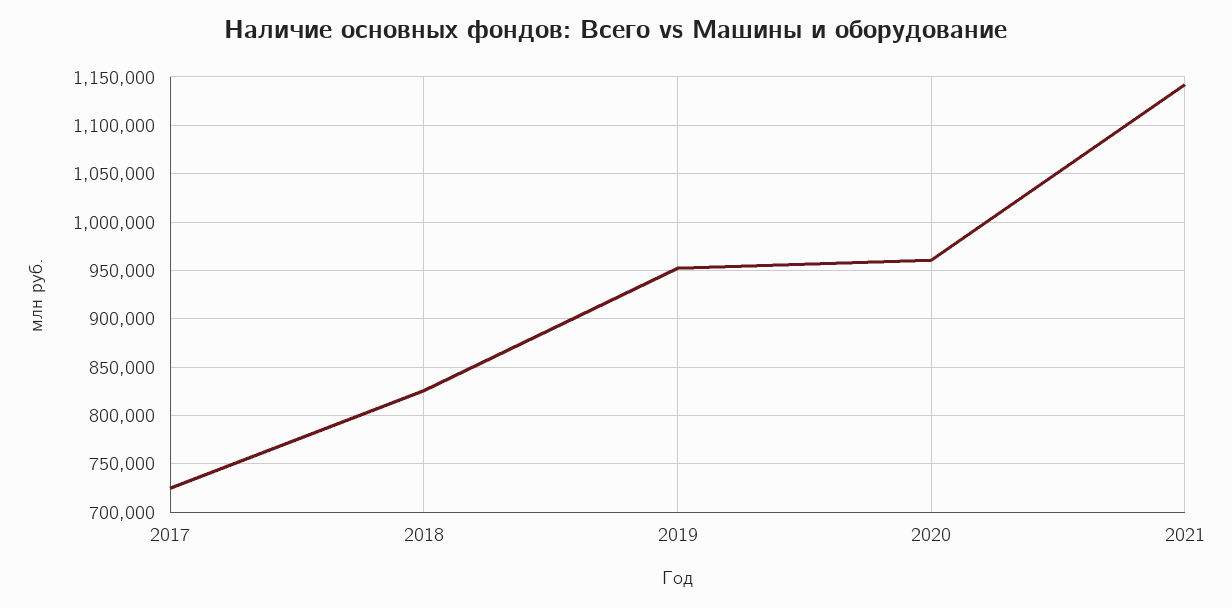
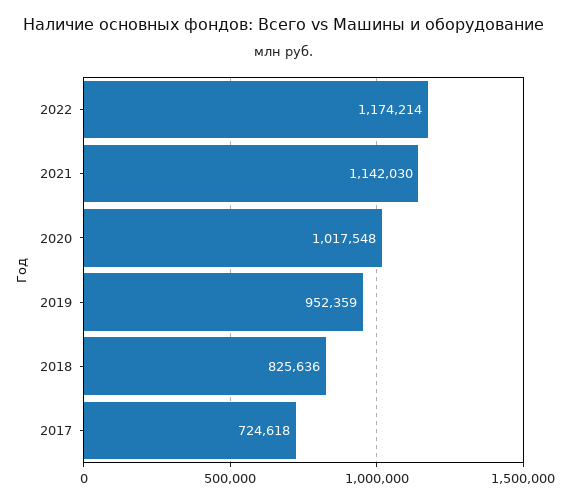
2020: 960000 -> 1017548
2022: none -> 1174214

